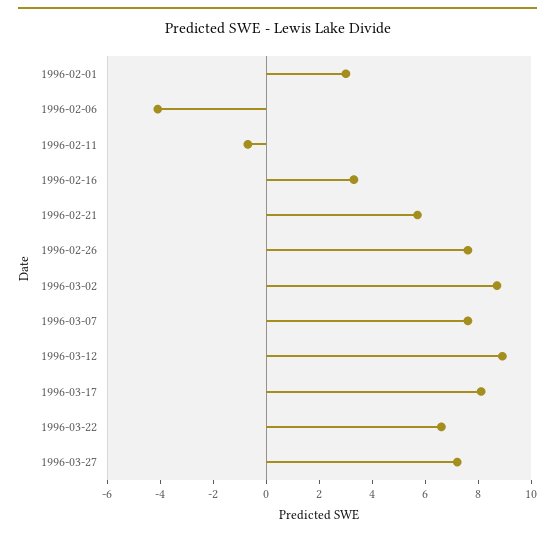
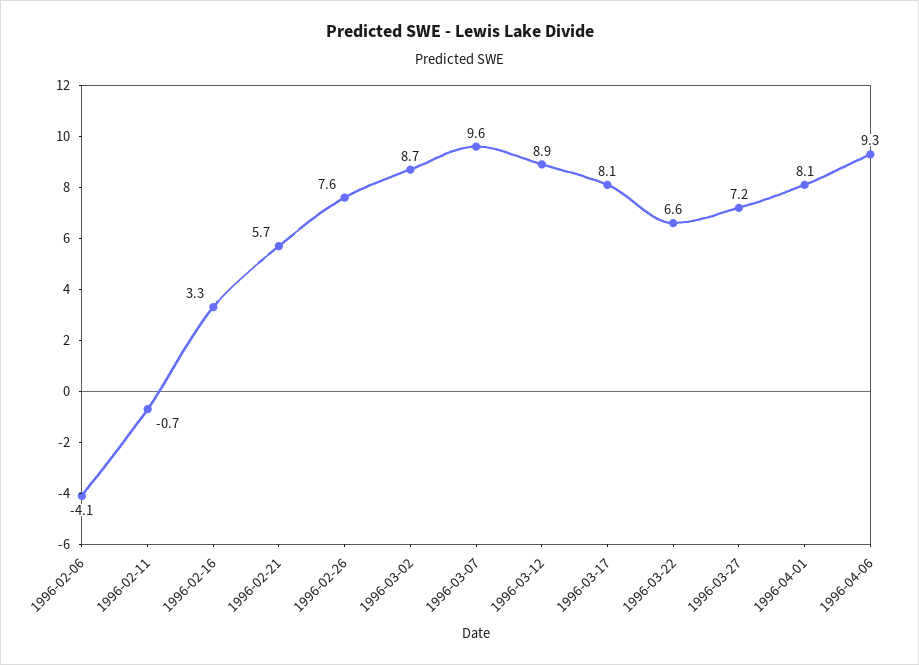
1996-02-01: 3 -> none
1996-03-07: 7.5 -> 9.6
1996-04-01: none -> 8.1
1996-04-06: none -> 9.3

